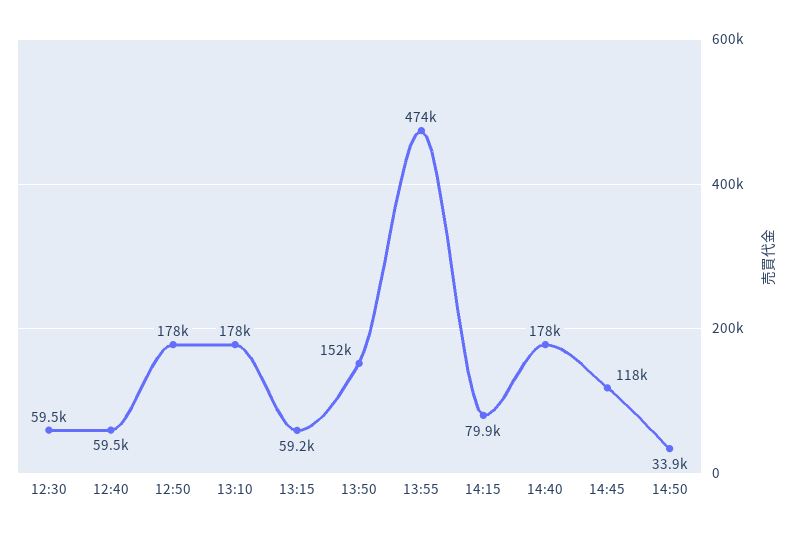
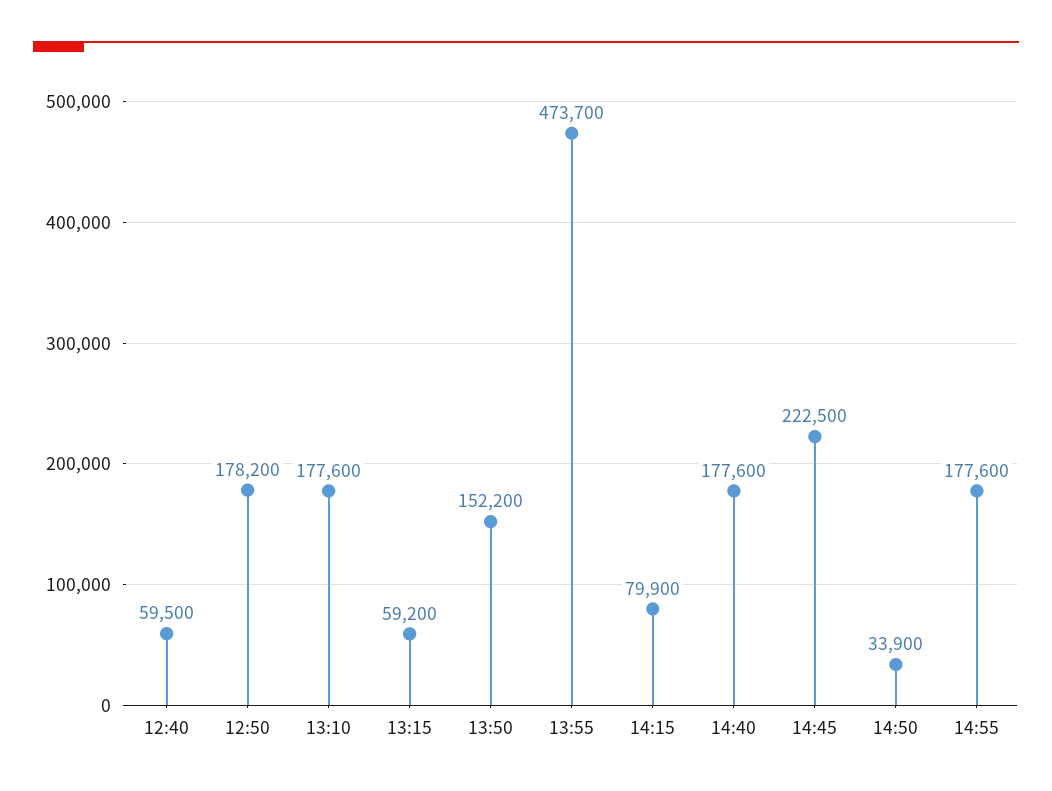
12:30: 59500 -> none
14:45: 118000 -> 222500
14:55: none -> 177600

